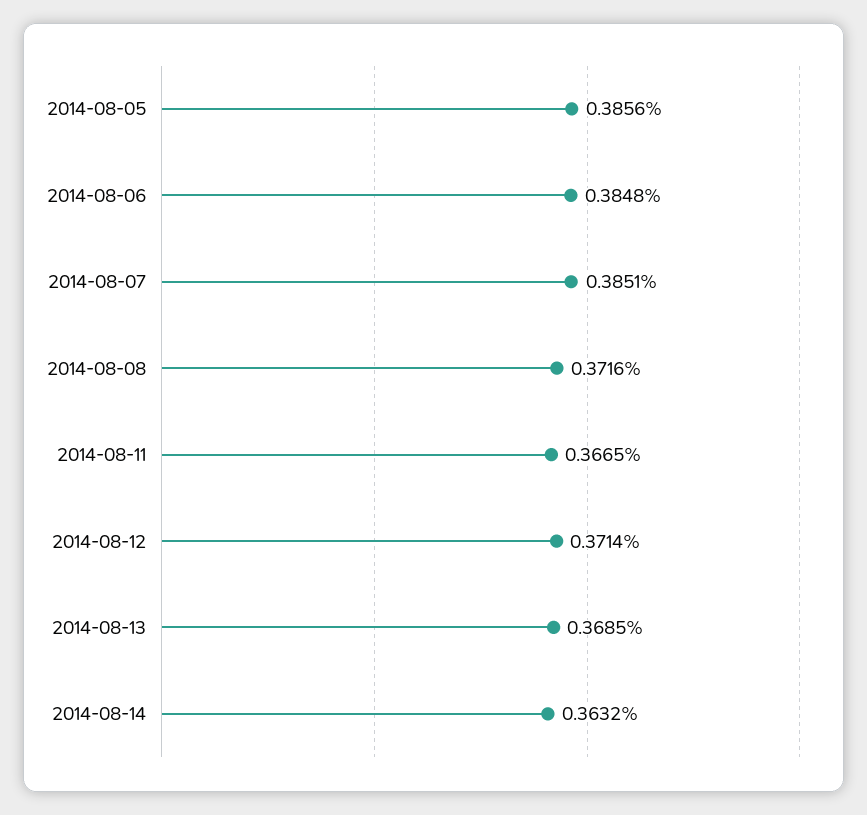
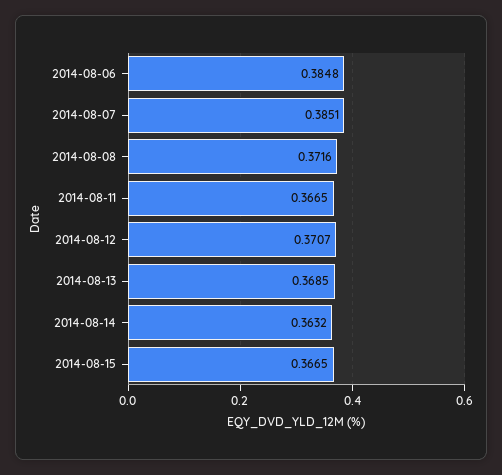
2014-08-05: 0.3856 -> none
2014-08-12: 0.3714 -> 0.3707
2014-08-15: none -> 0.3665

